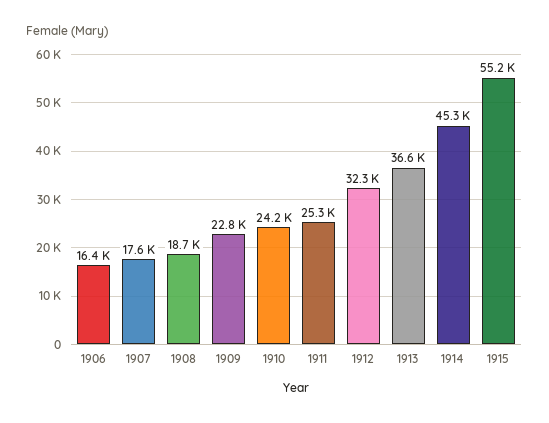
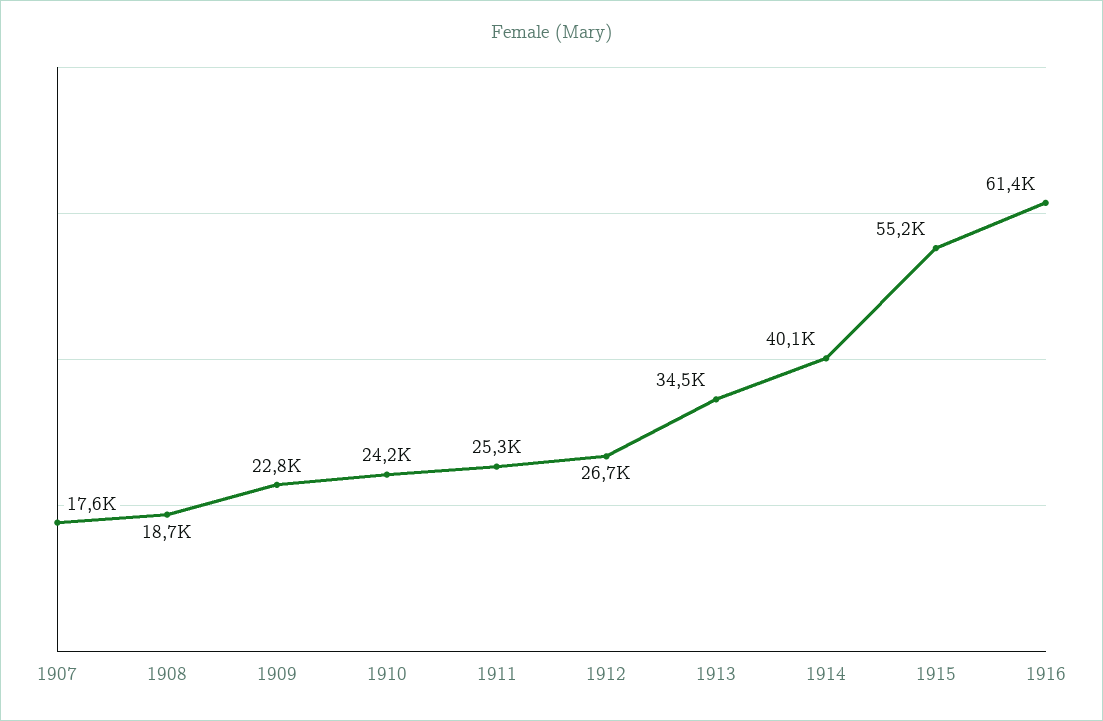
1906: 16400 -> none
1912: 32300 -> 26700
1913: 36600 -> 34500
1914: 45300 -> 40100
1916: none -> 61400

